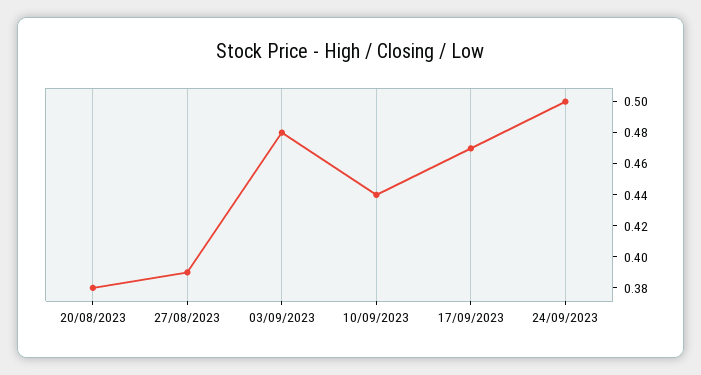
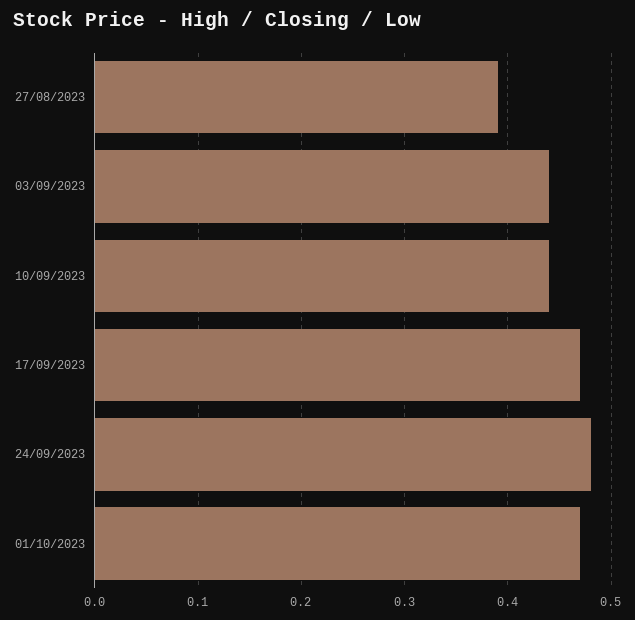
20/08/2023: 0.38 -> none
03/09/2023: 0.48 -> 0.44
24/09/2023: 0.5 -> 0.48
01/10/2023: none -> 0.47

